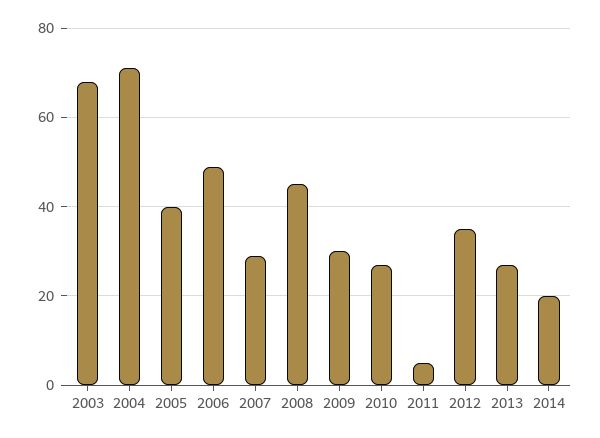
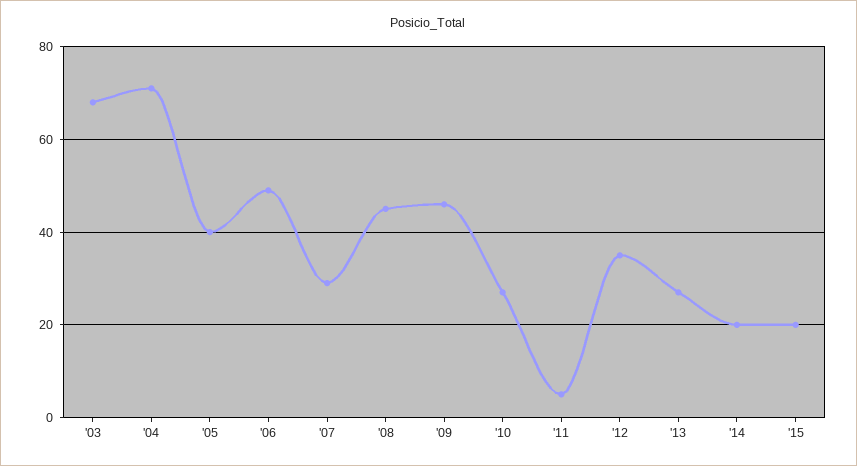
2009: 30 -> 45
'15: none -> 20

